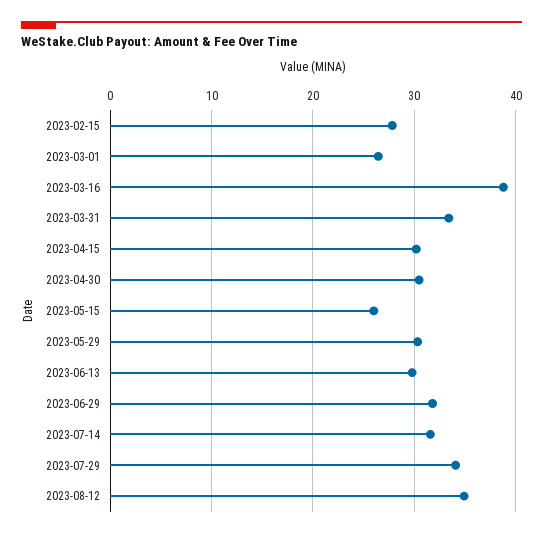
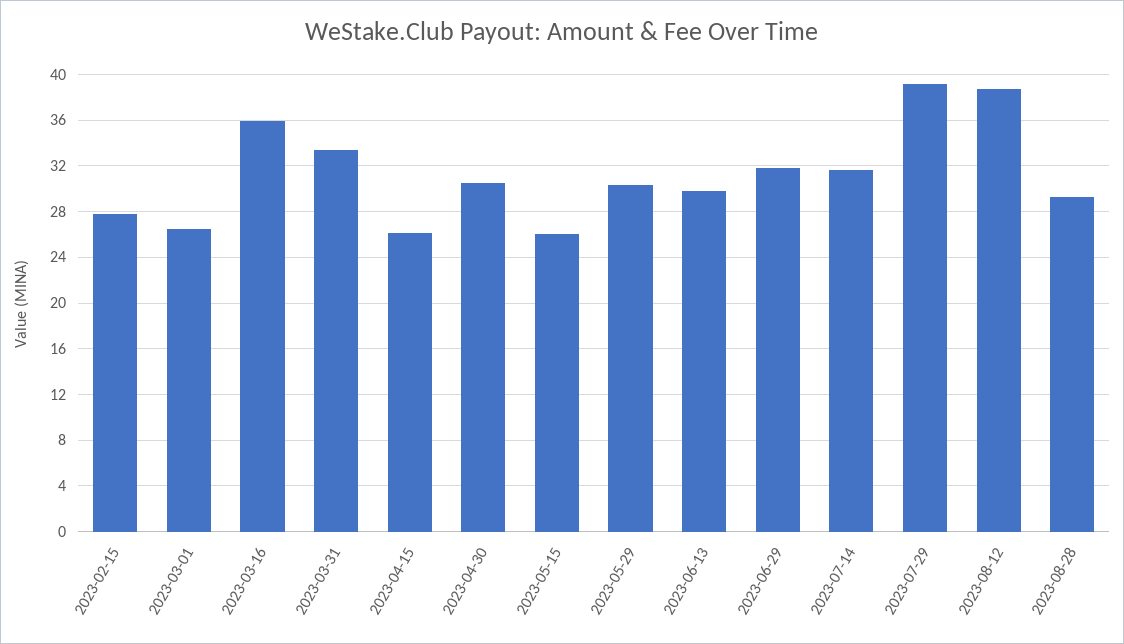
2023-03-16: 39 -> 36
2023-04-15: 30 -> 26
2023-07-29: 34 -> 39
2023-08-12: 35 -> 39
2023-08-28: none -> 29

